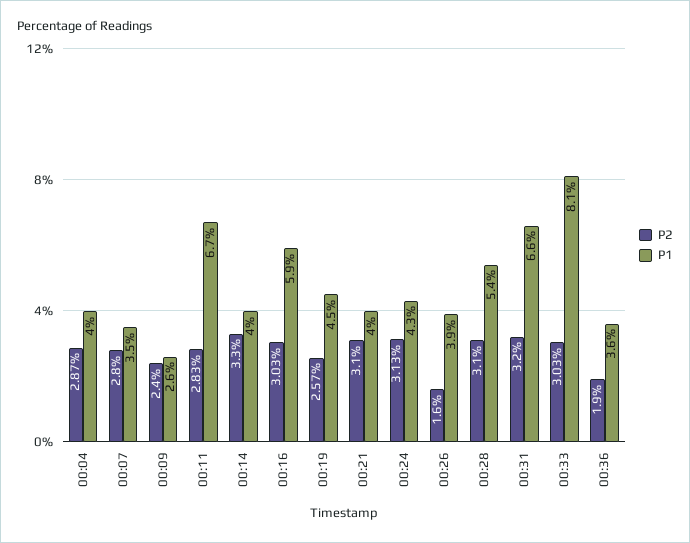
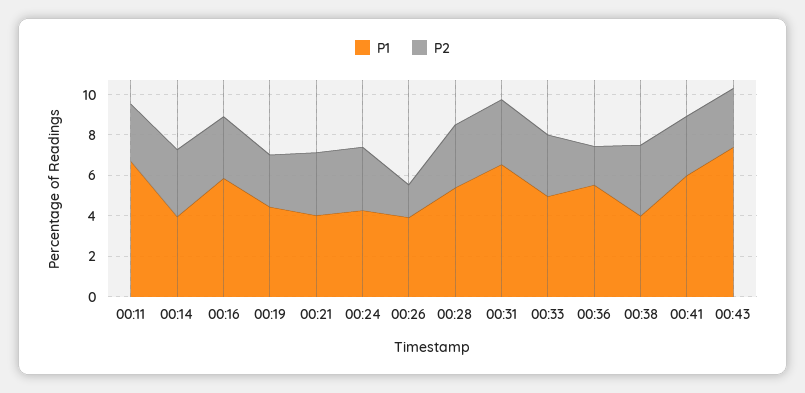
P2, 00:04: 2.87 -> none
P1, 00:04: 4 -> none
P2, 00:07: 2.8 -> none
P1, 00:07: 3.5 -> none
P2, 00:09: 2.4 -> none
P1, 00:09: 2.6 -> none
P1, 00:33: 8.1 -> 5
P1, 00:36: 3.6 -> 5.5
P1, 00:38: none -> 4
P2, 00:38: none -> 3.5
P1, 00:41: none -> 6
P2, 00:41: none -> 3
P1, 00:43: none -> 7.5
P2, 00:43: none -> 3

